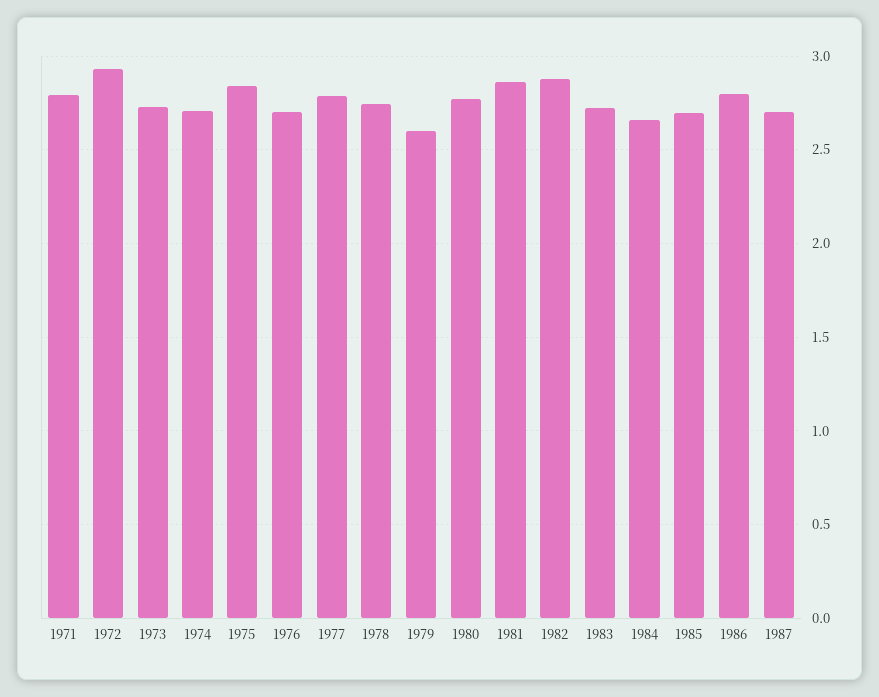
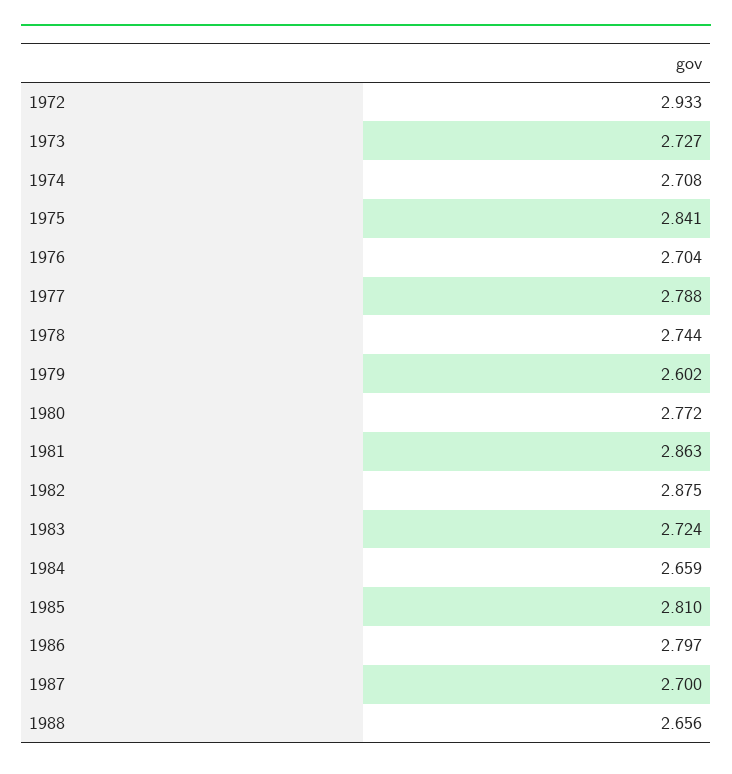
1971: 2.8 -> none
1985: 2.7 -> 2.81
1988: none -> 2.656

